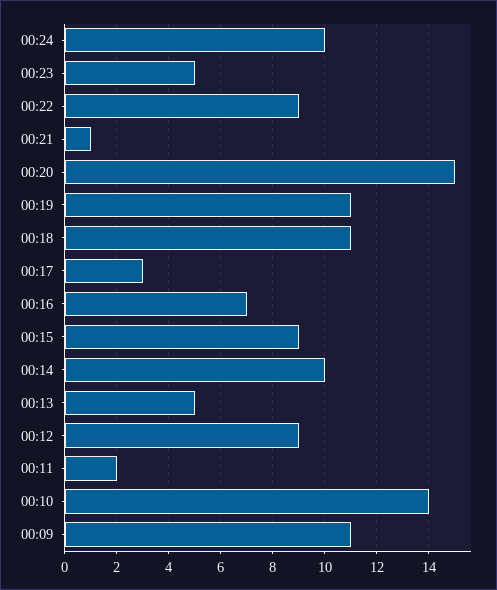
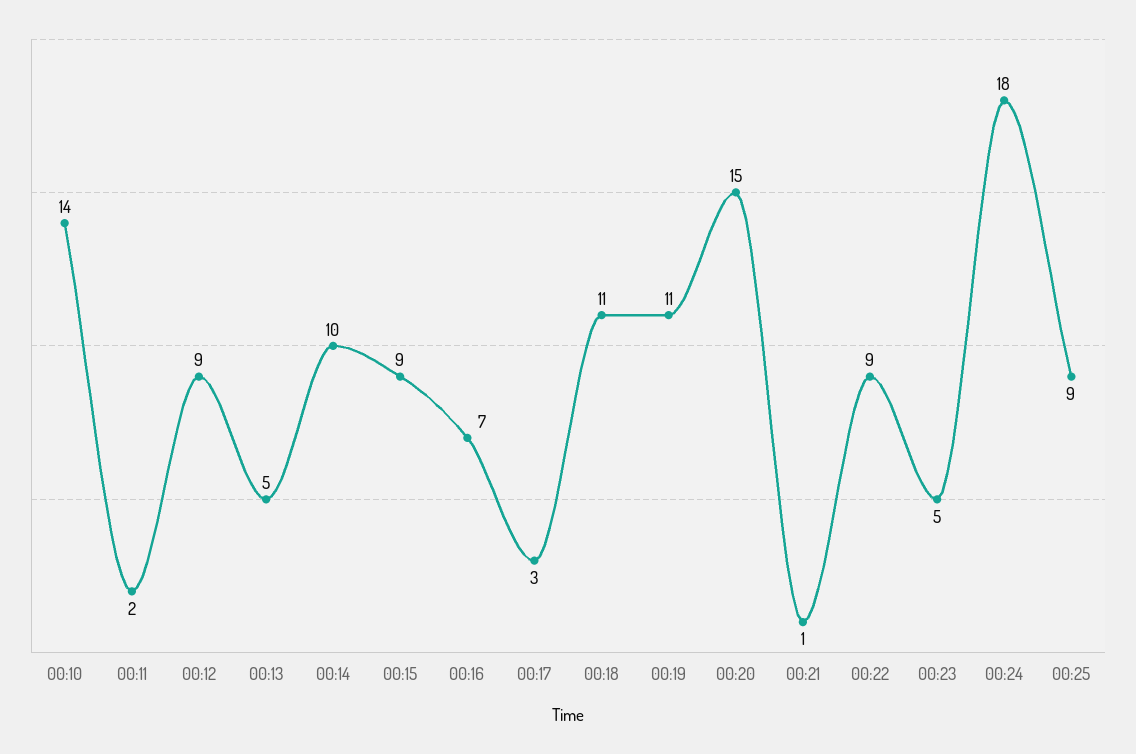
00:24: 10 -> 18
00:09: 11 -> none
00:25: none -> 9

